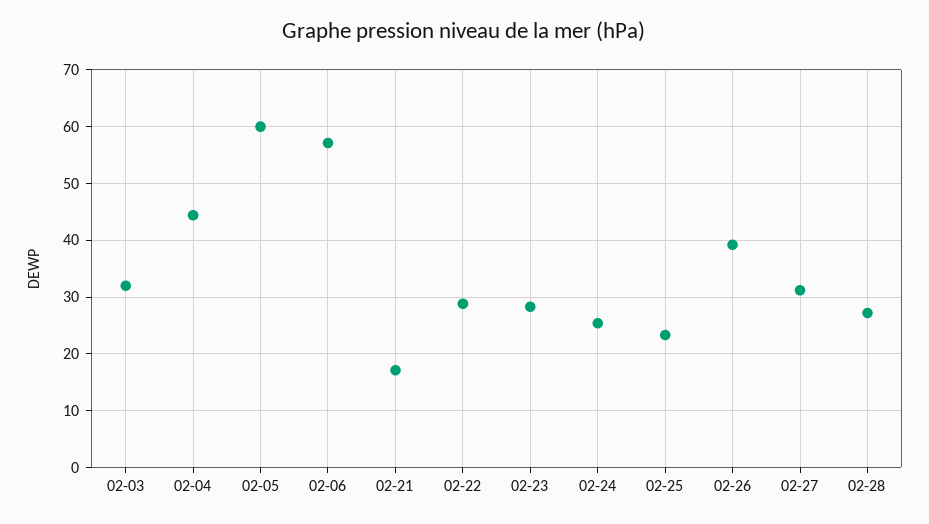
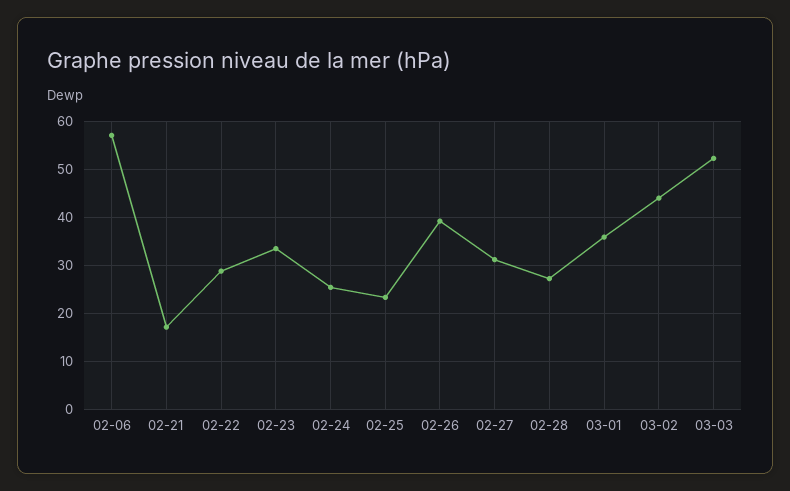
02-03: 32 -> none
02-04: 44 -> none
02-05: 60 -> none
02-23: 28 -> 34
03-01: none -> 36
03-02: none -> 44
03-03: none -> 52

